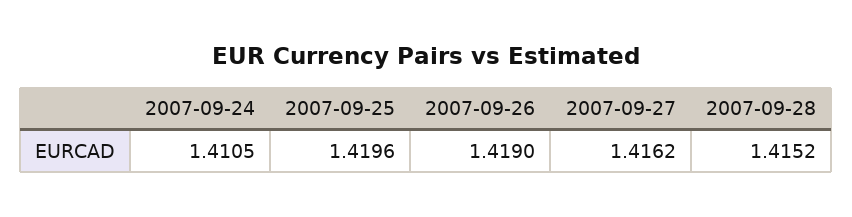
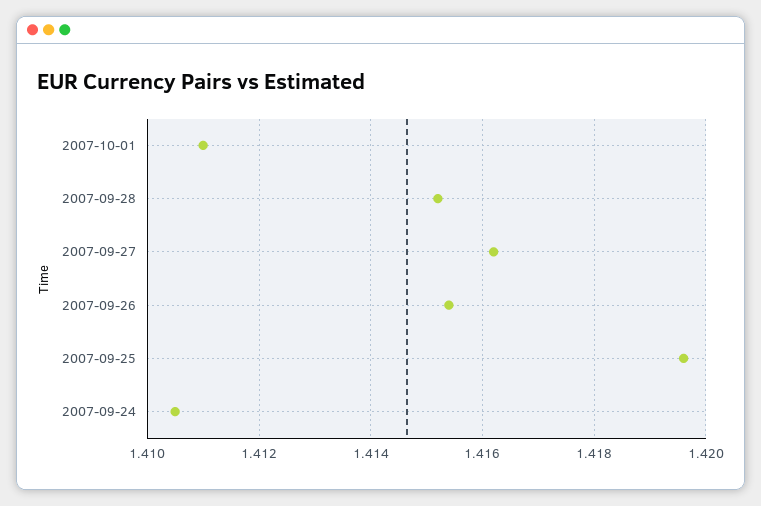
2007-09-26: 1.419 -> 1.4155
2007-10-01: none -> 1.411

